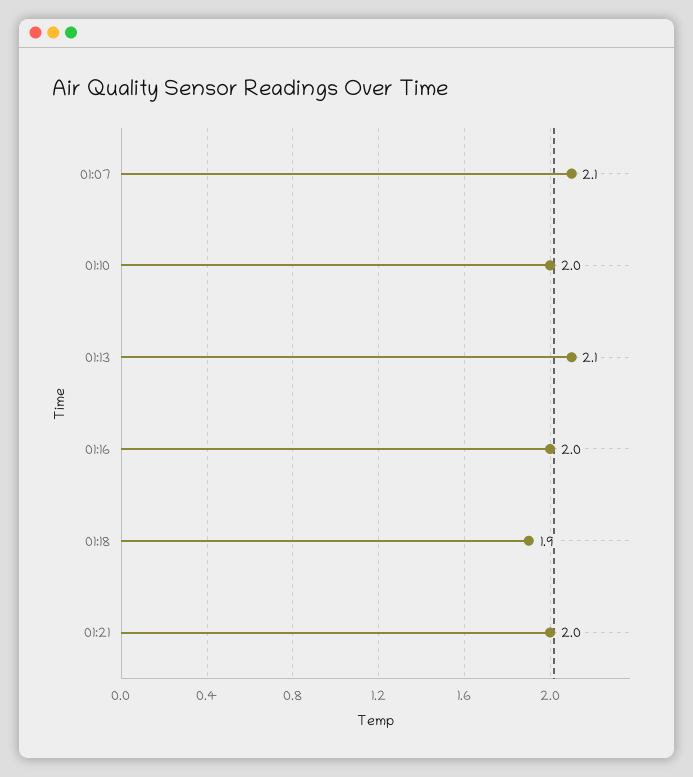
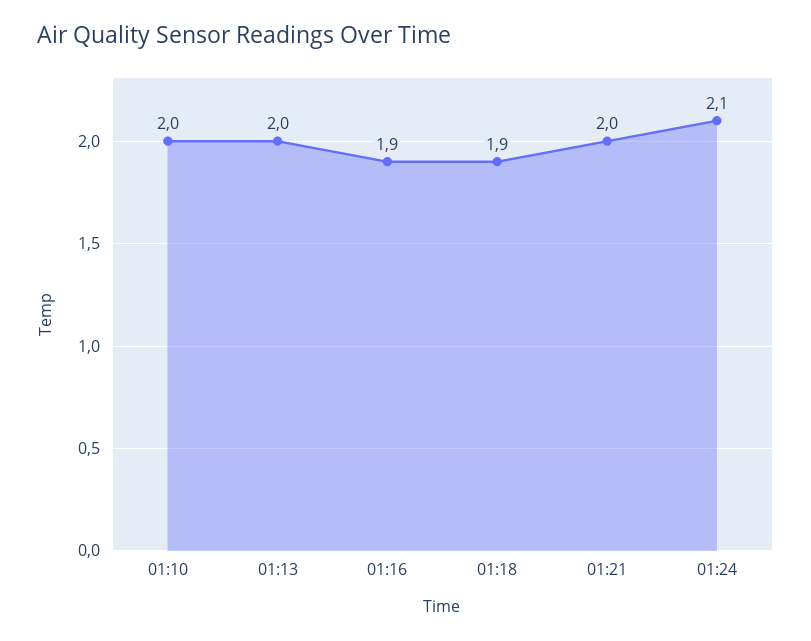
01:07: 2.1 -> none
01:13: 2.1 -> 2
01:16: 2 -> 1.9
01:24: none -> 2.1

